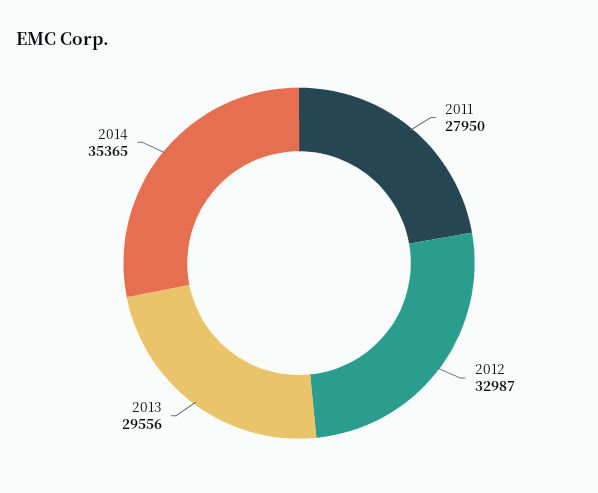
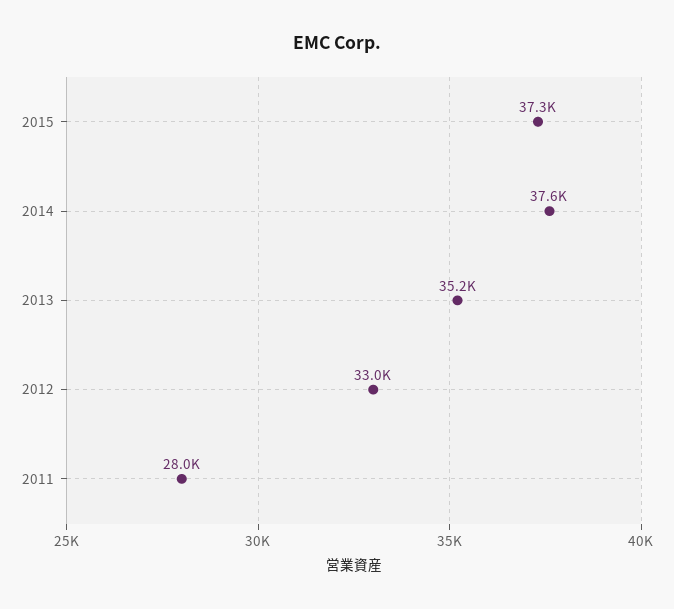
2013: 29556 -> 35200
2014: 35365 -> 37600
2015: none -> 37300

